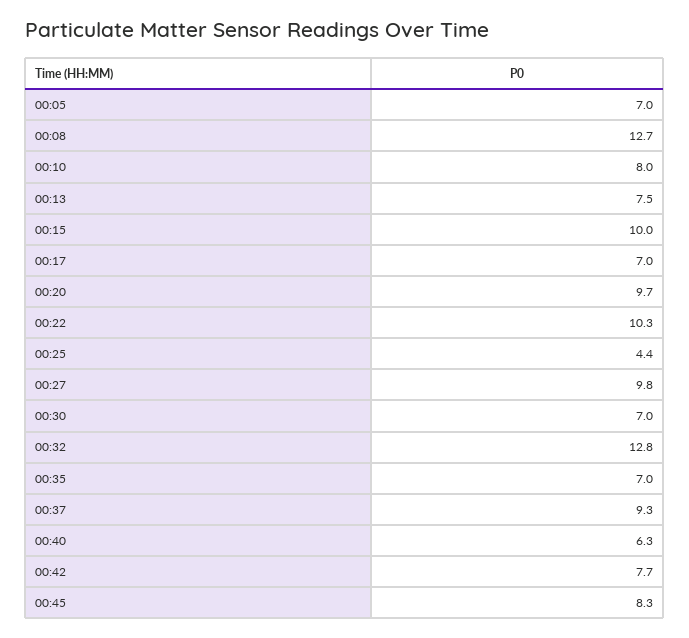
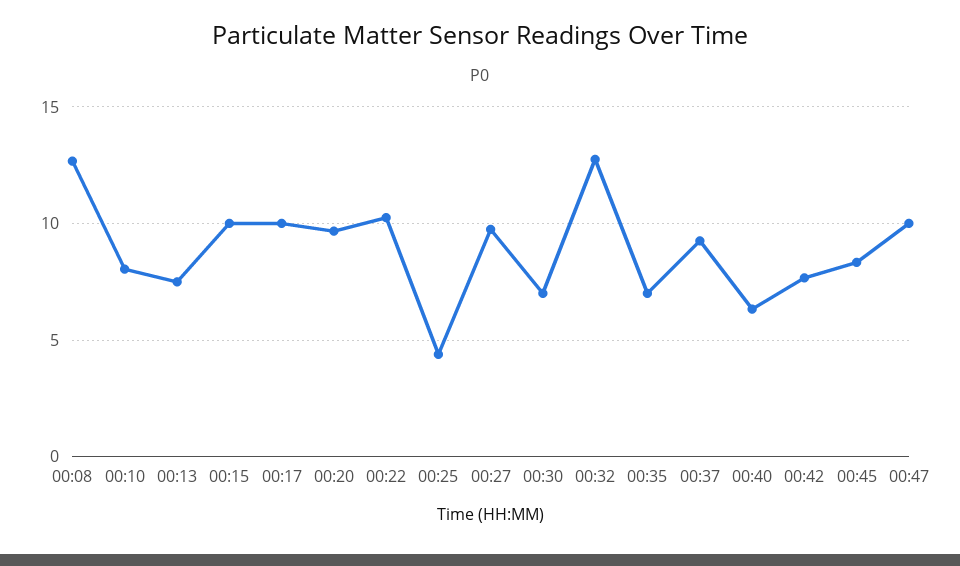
00:05: 7 -> none
00:17: 7 -> 10
00:47: none -> 10

